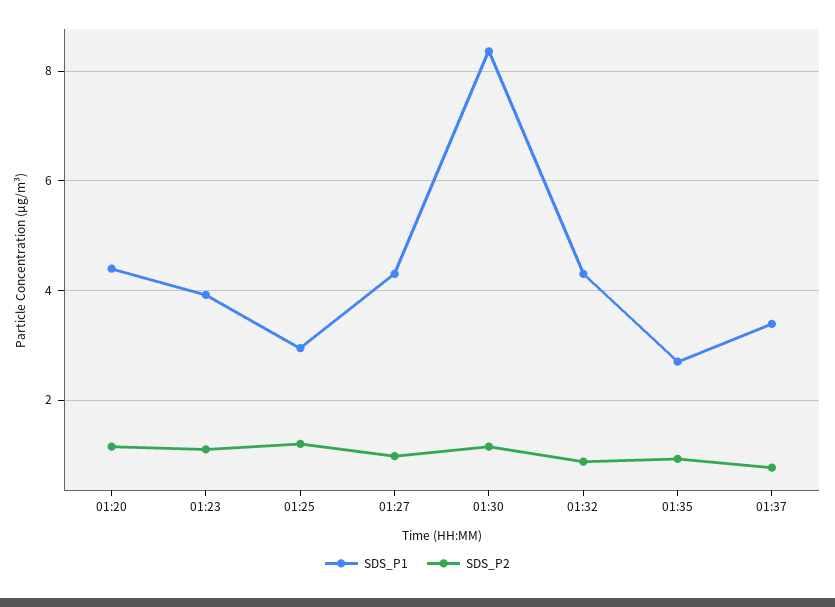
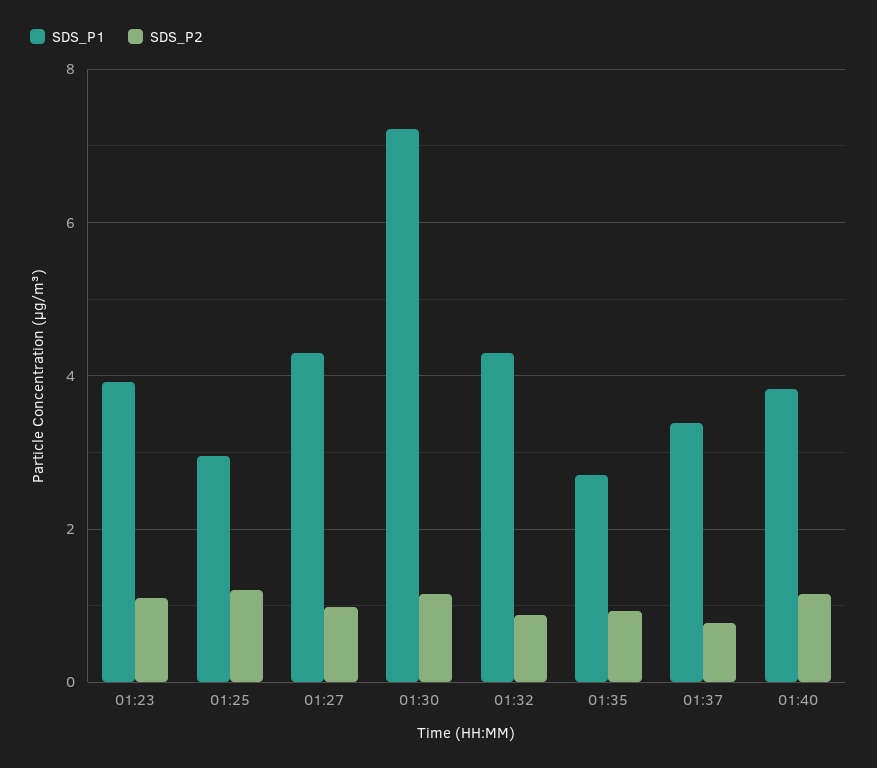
SDS_P1, 01:20: 4.4 -> none
SDS_P2, 01:20: 1.2 -> none
SDS_P1, 01:30: 8.4 -> 7.2
SDS_P1, 01:40: none -> 3.8
SDS_P2, 01:40: none -> 1.2

